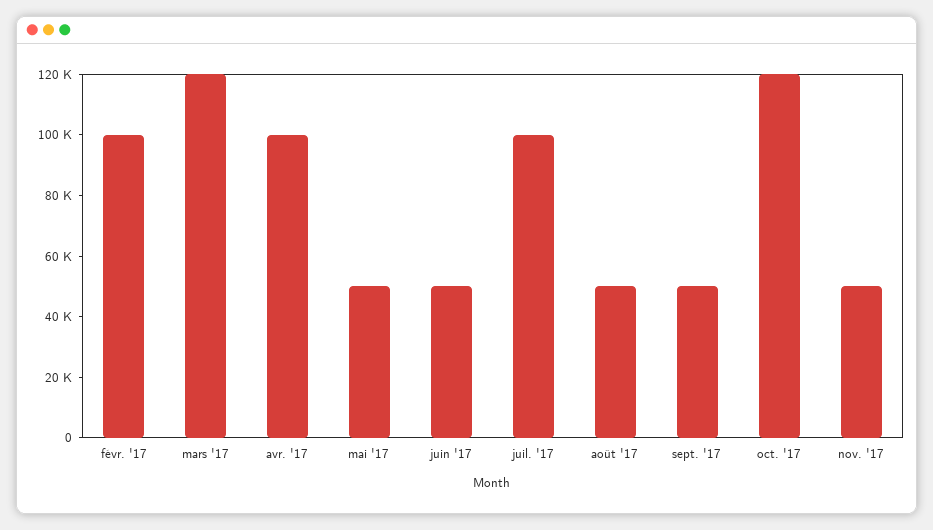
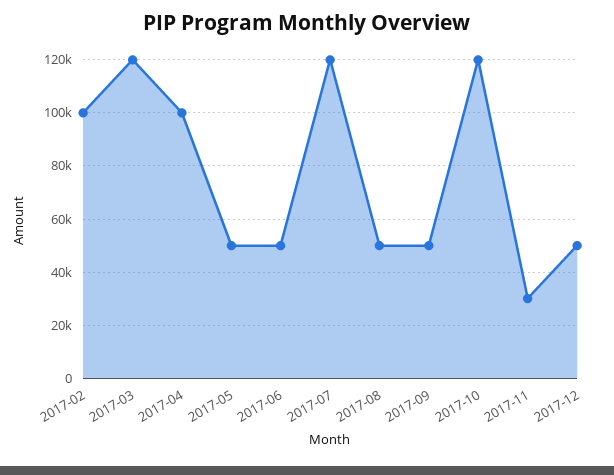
juil. '17: 100000 -> 120000
nov. '17: 50000 -> 30000
2017-12: none -> 50000

